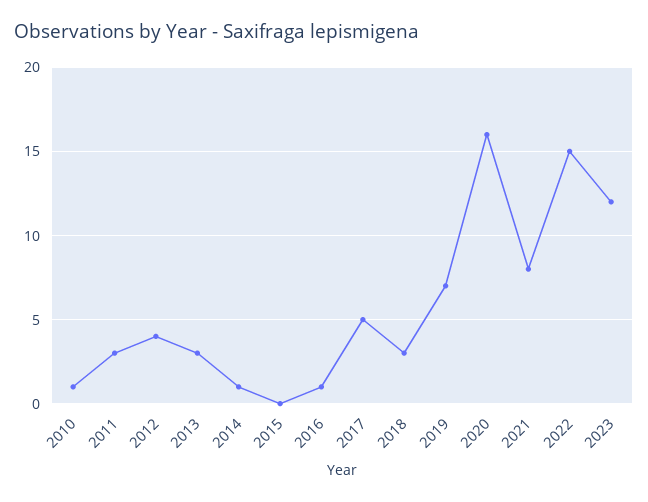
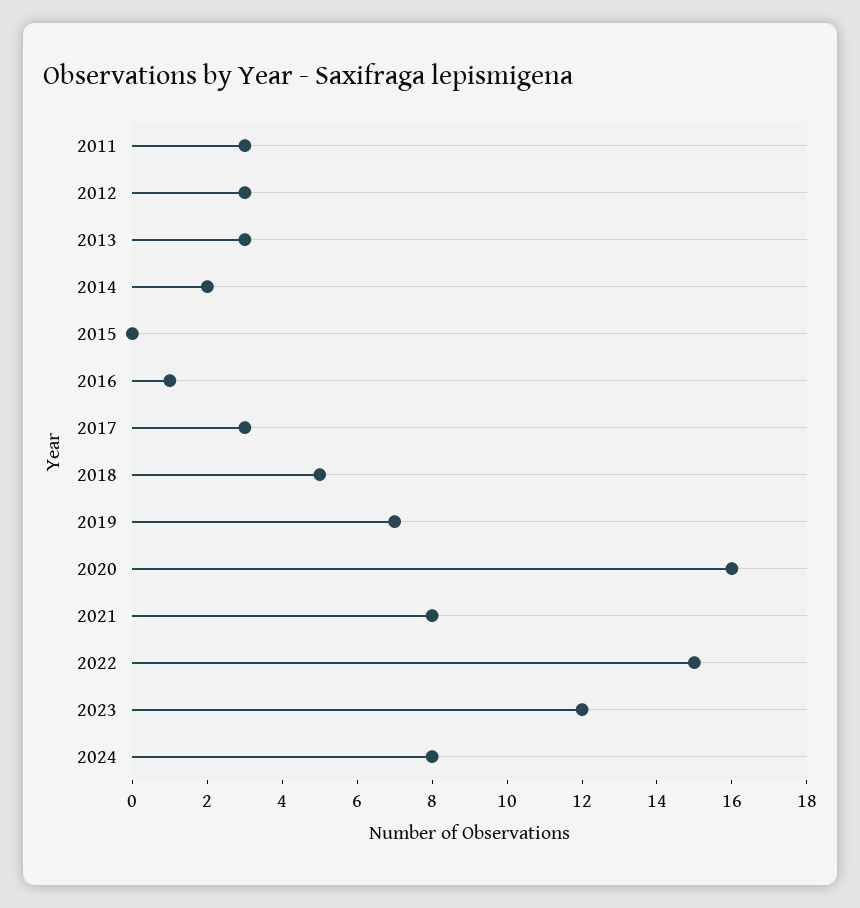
2010: 1 -> none
2012: 4 -> 3
2014: 1 -> 2
2017: 5 -> 3
2018: 3 -> 5
2024: none -> 8

